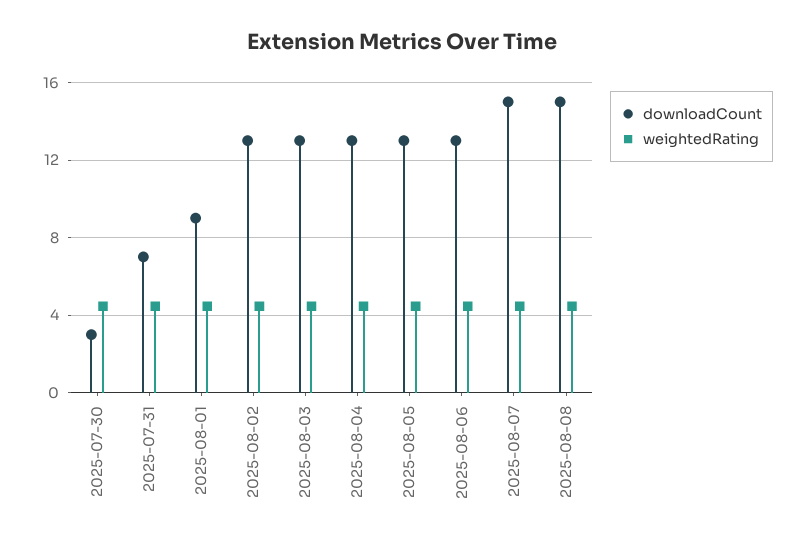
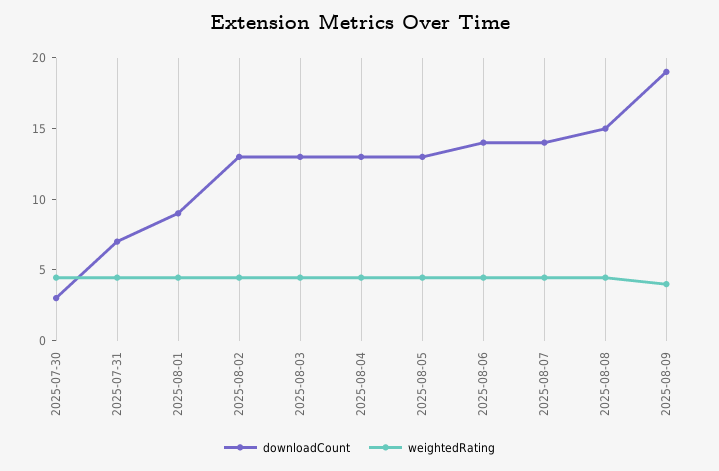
downloadCount, 2025-08-06: 13 -> 14
downloadCount, 2025-08-07: 15 -> 14
downloadCount, 2025-08-09: none -> 19
weightedRating, 2025-08-09: none -> 4

